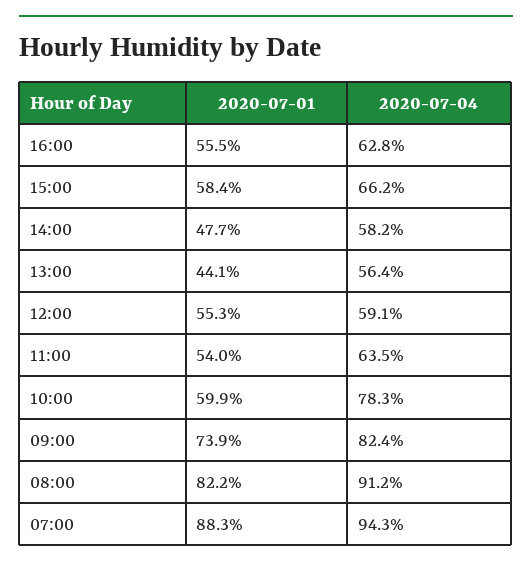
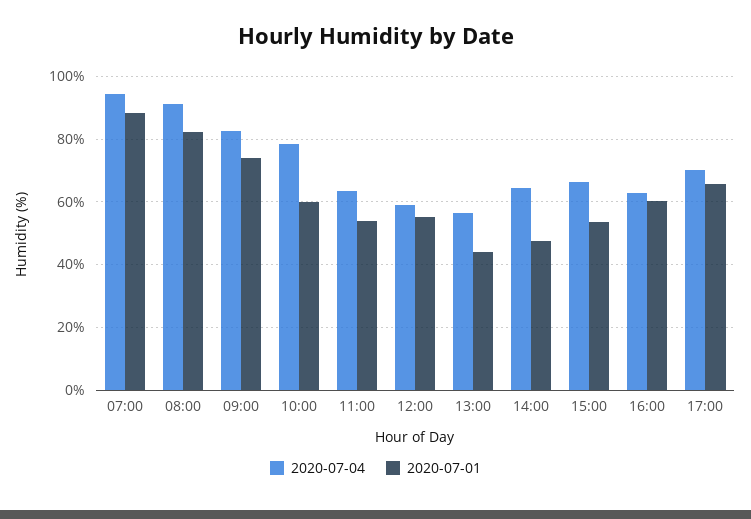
2020-07-01, 16:00: 55.5 -> 60
2020-07-01, 15:00: 58.4 -> 54
2020-07-04, 14:00: 58.2 -> 64
2020-07-04, 17:00: none -> 70
2020-07-01, 17:00: none -> 66

